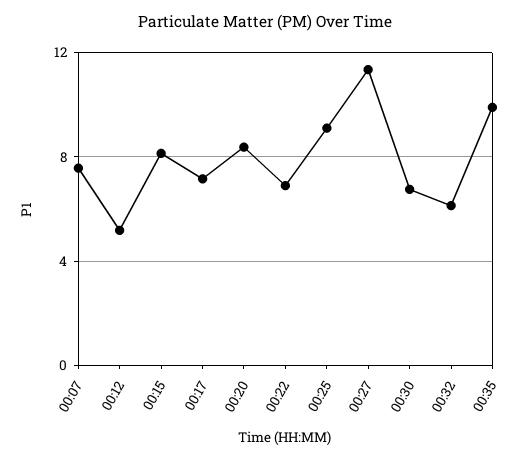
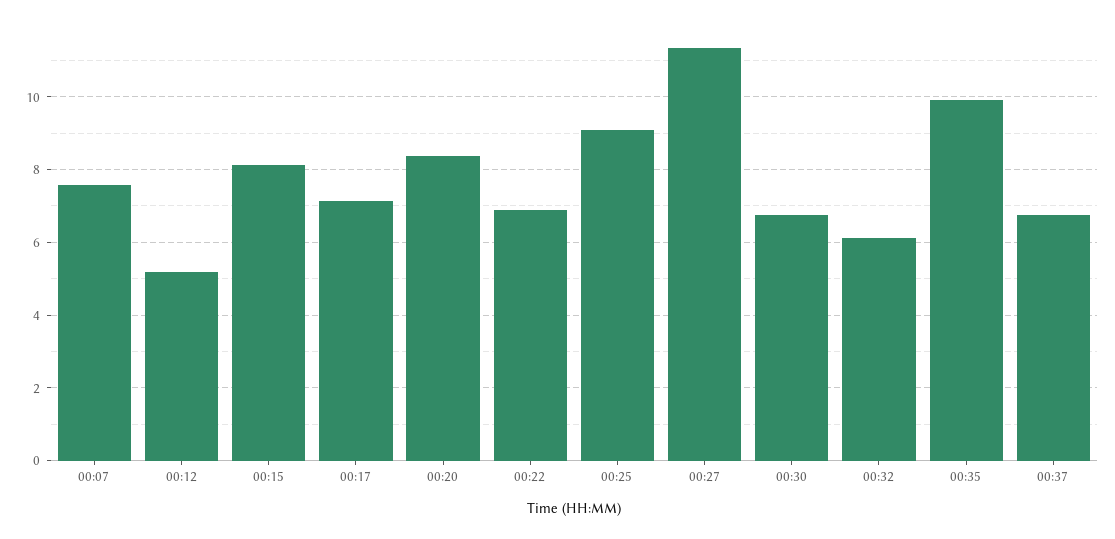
00:37: none -> 6.8

